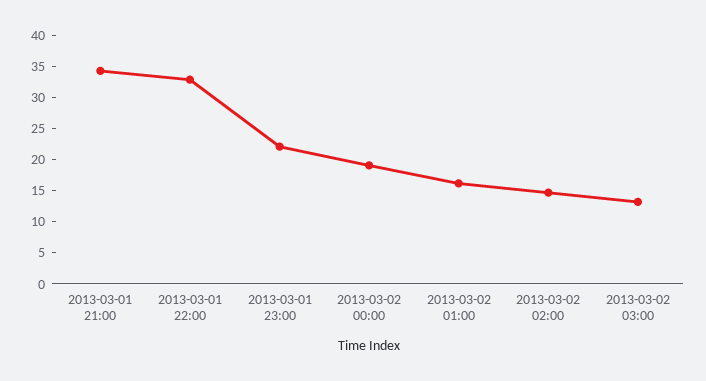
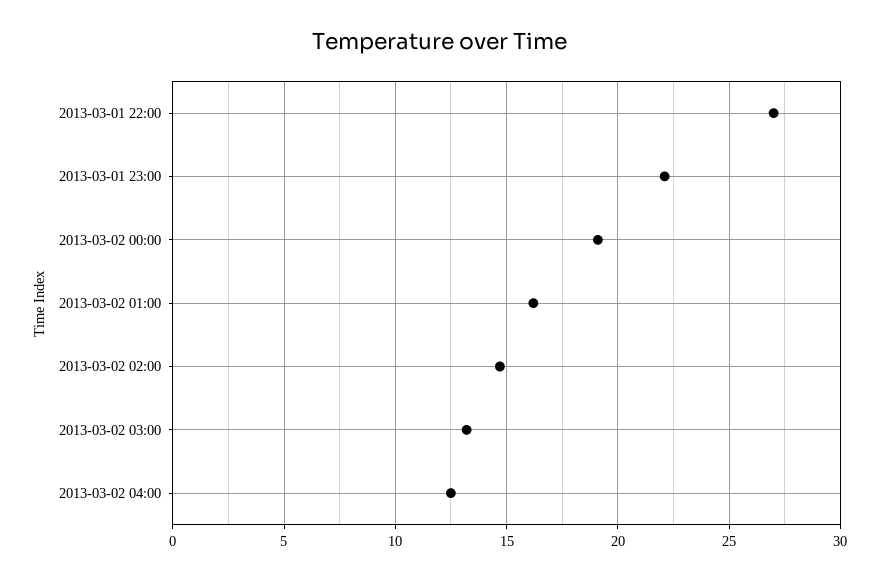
2013-03-01 21:00: 35 -> none
2013-03-01 22:00: 32.5 -> 27
2013-03-02 04:00: none -> 12.5

